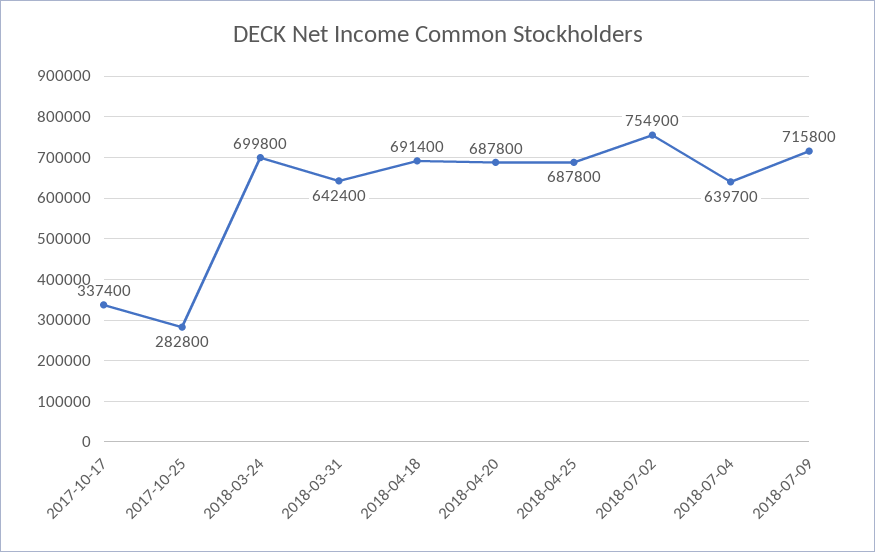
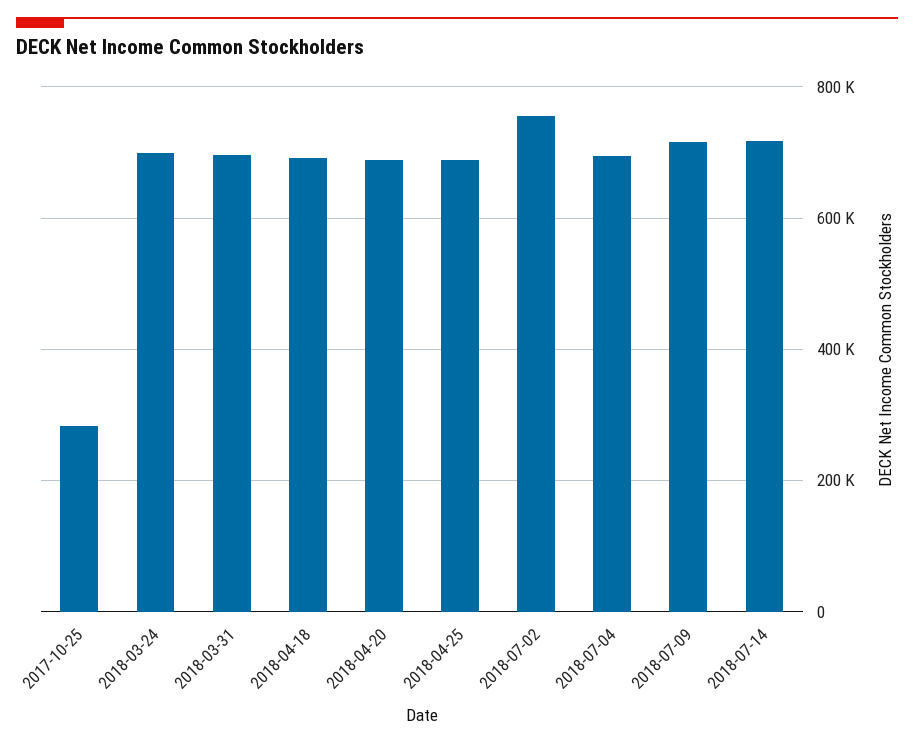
2017-10-17: 337400 -> none
2018-03-31: 642400 -> 700000
2018-07-04: 639700 -> 700000
2018-07-14: none -> 720000

